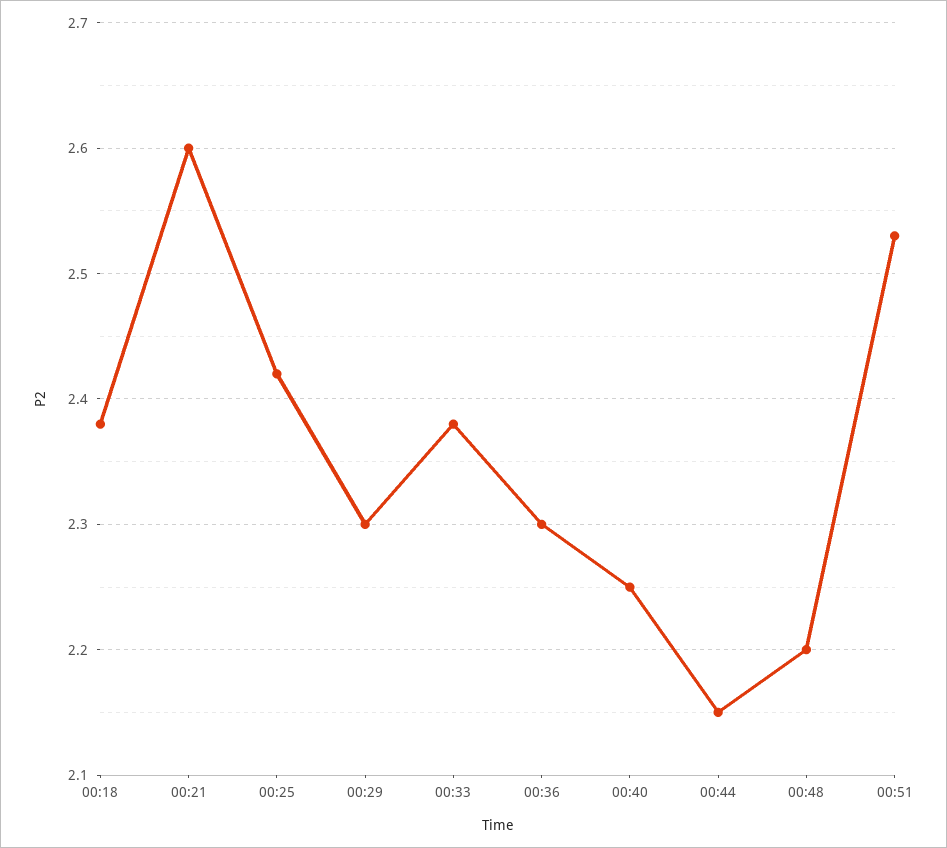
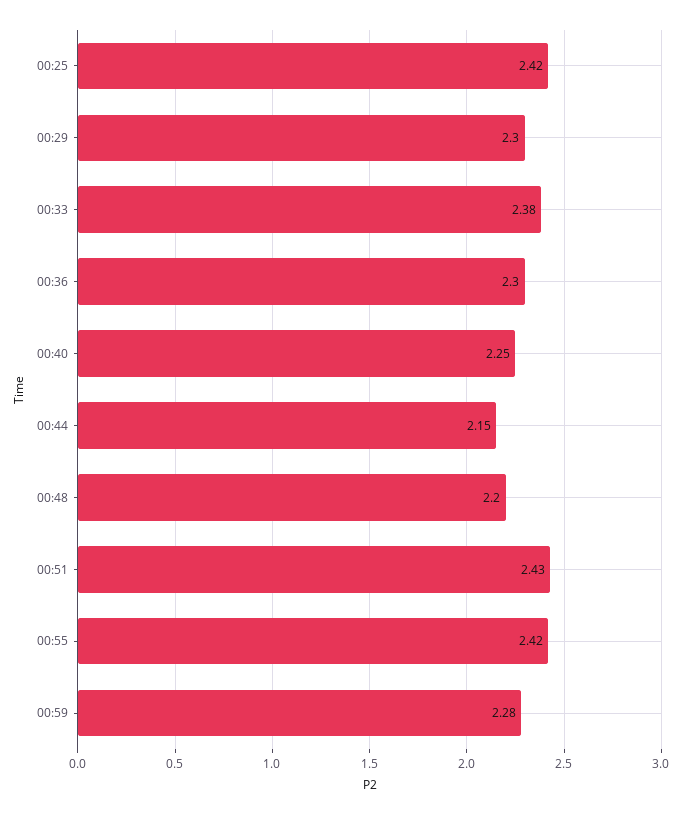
00:18: 2.38 -> none
00:21: 2.6 -> none
00:51: 2.53 -> 2.43
00:55: none -> 2.42
00:59: none -> 2.28

